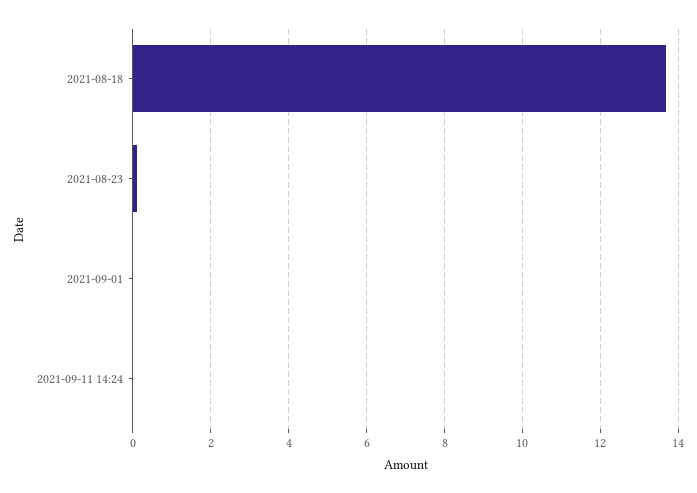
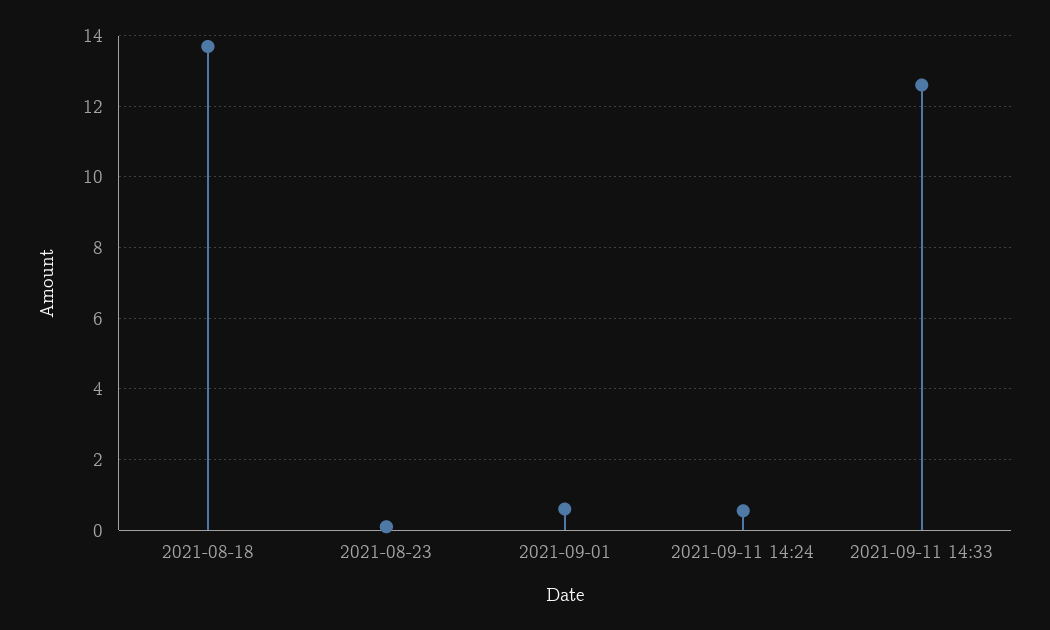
2021-09-01: 0 -> 0.6
2021-09-11 14:24: 0 -> 0.6
2021-09-11 14:33: none -> 12.6

